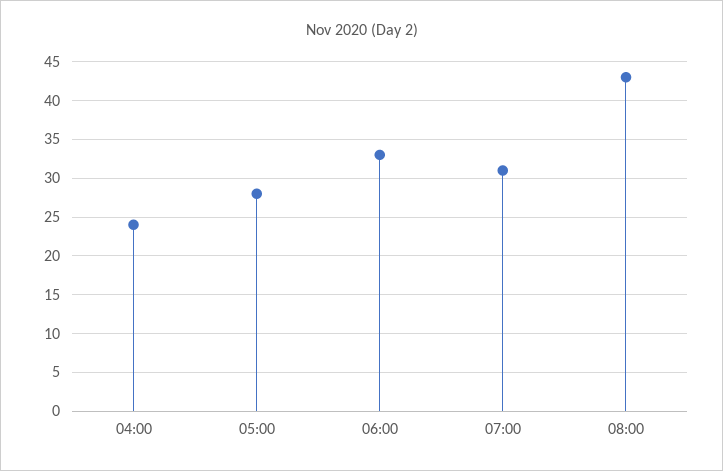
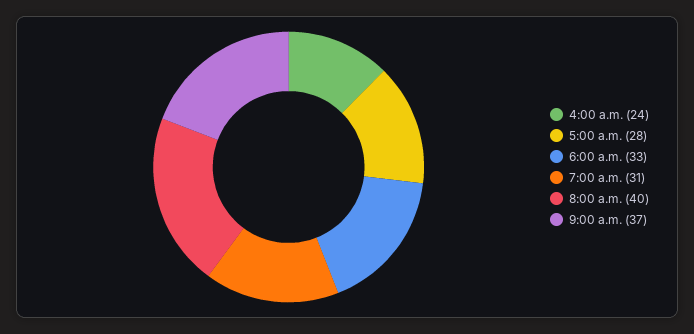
08:00: 43 -> 40
9:00 a.m.: none -> 37

